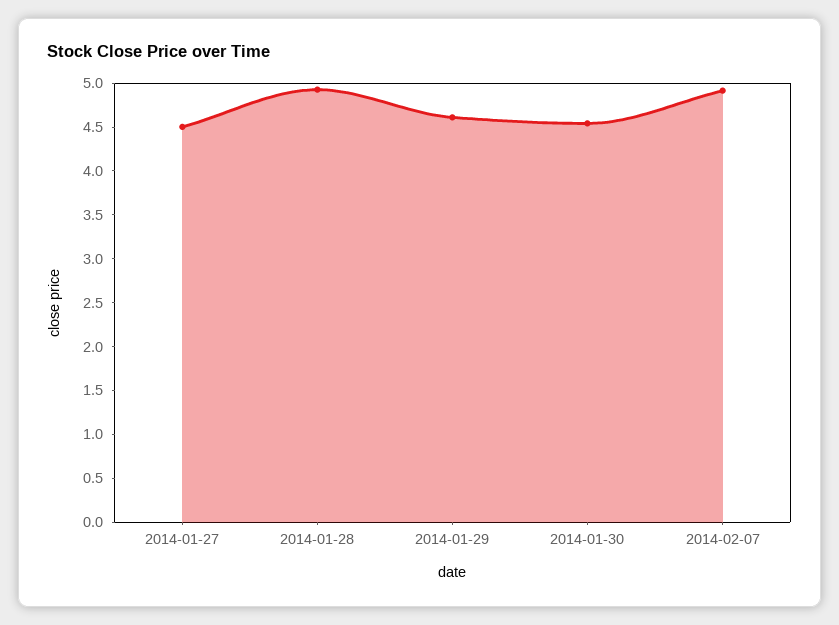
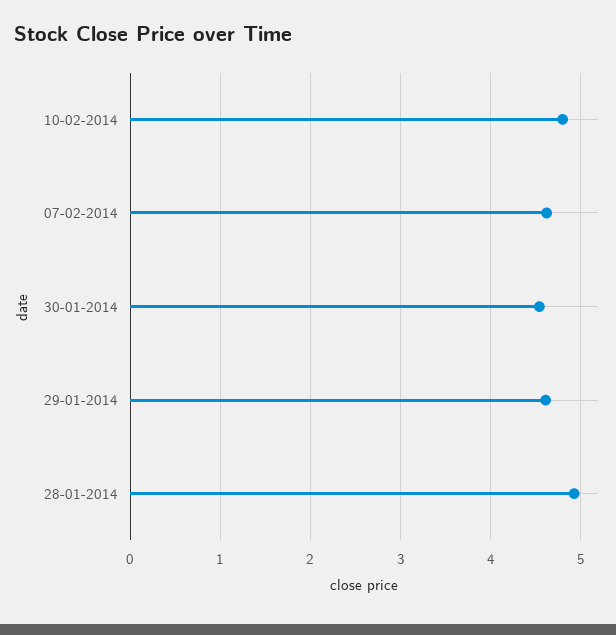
2014-01-27: 4.5 -> none
2014-02-07: 4.9 -> 4.6
10-02-2014: none -> 4.8

